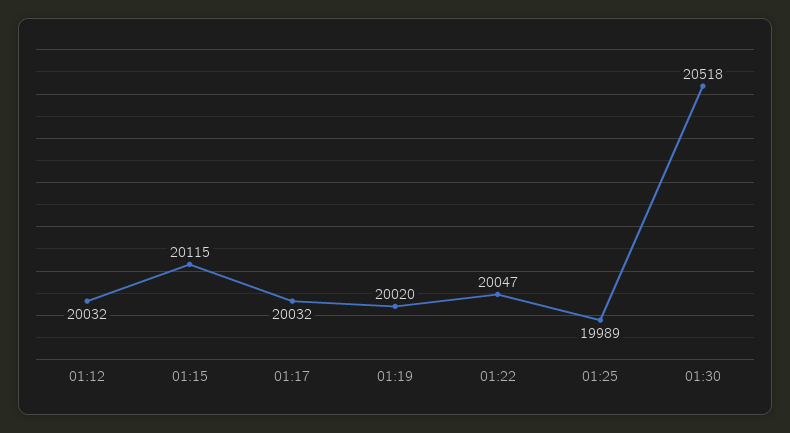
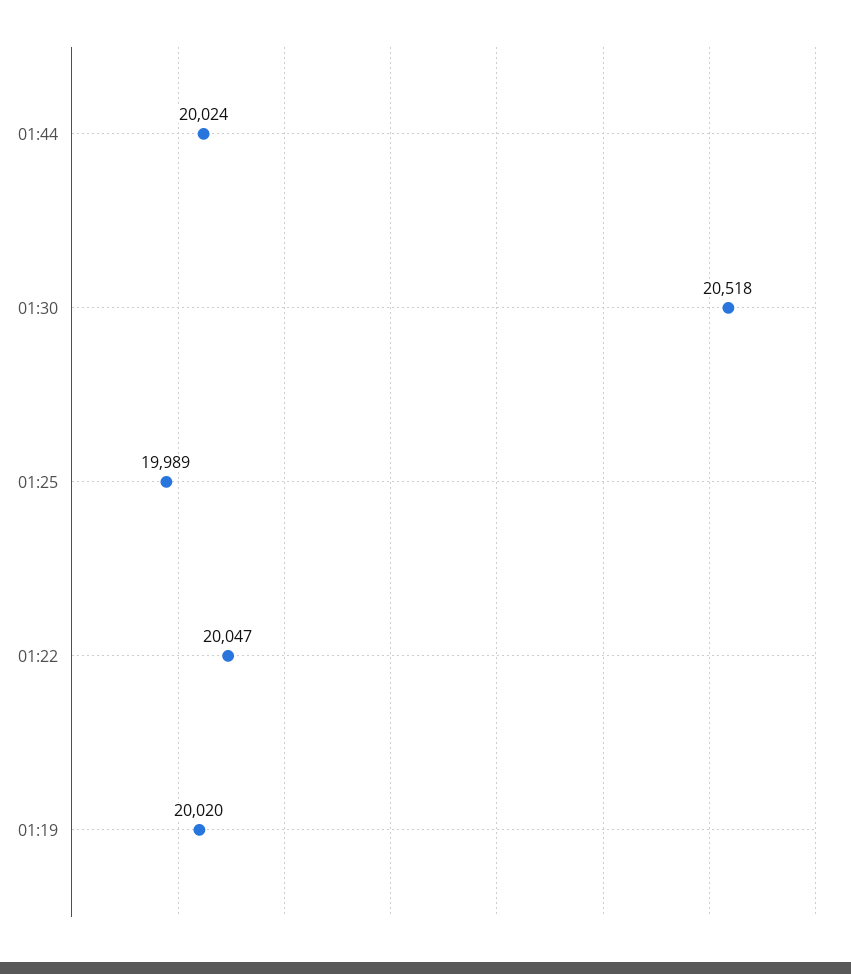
01:12: 20032 -> none
01:15: 20115 -> none
01:17: 20032 -> none
01:44: none -> 20024

